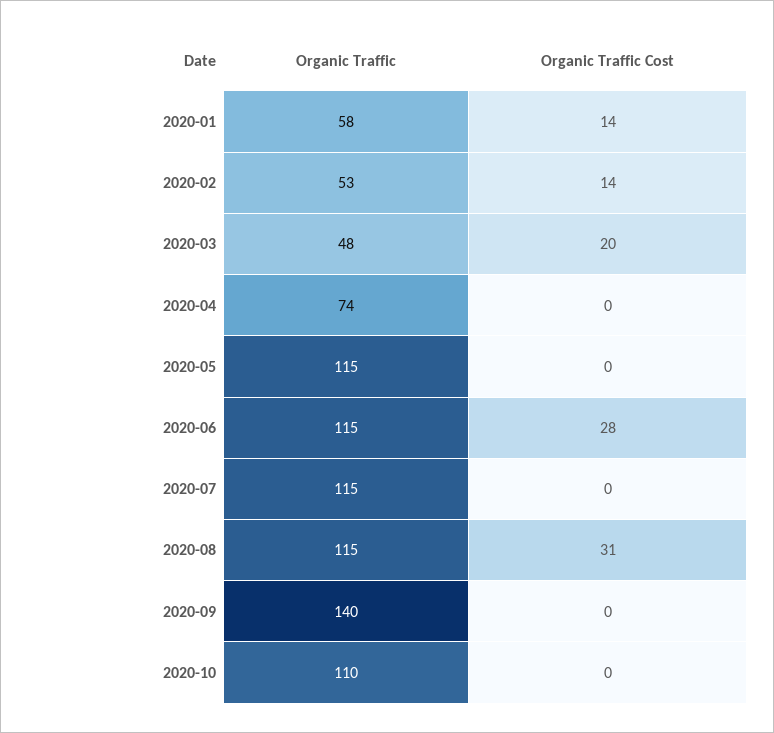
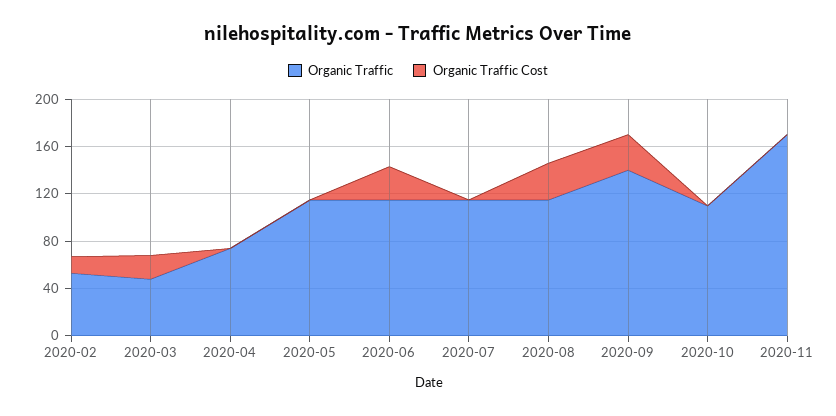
Organic Traffic, 2020-01: 58 -> none
Organic Traffic Cost, 2020-01: 14 -> none
Organic Traffic Cost, 2020-09: 0 -> 30
Organic Traffic, 2020-11: none -> 170
Organic Traffic Cost, 2020-11: none -> 0

